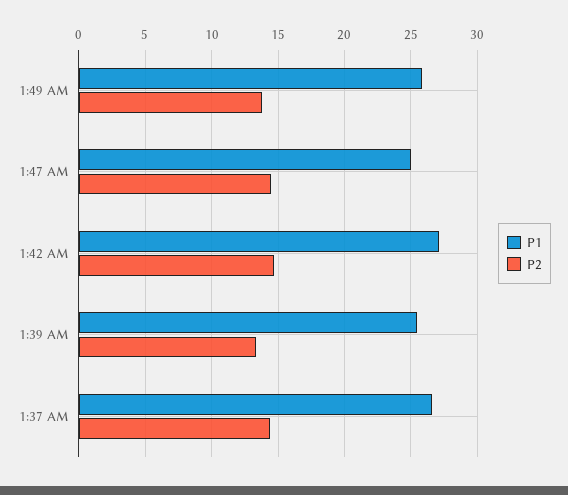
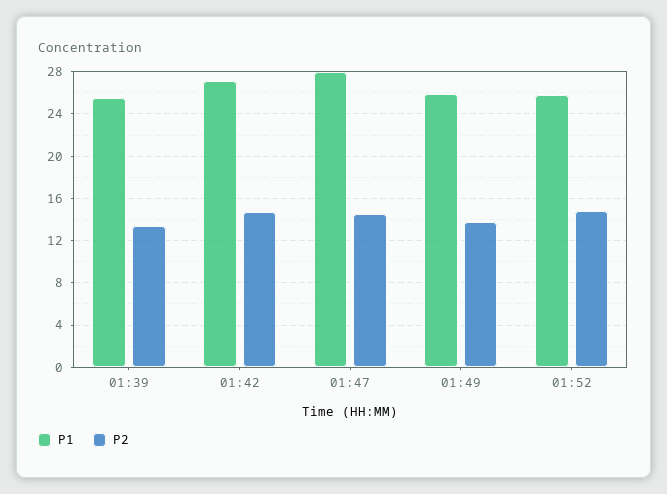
P1, 1:47 AM: 25 -> 28
P1, 1:37 AM: 26.5 -> none
P2, 1:37 AM: 14.5 -> none
P1, 01:52: none -> 26
P2, 01:52: none -> 15

